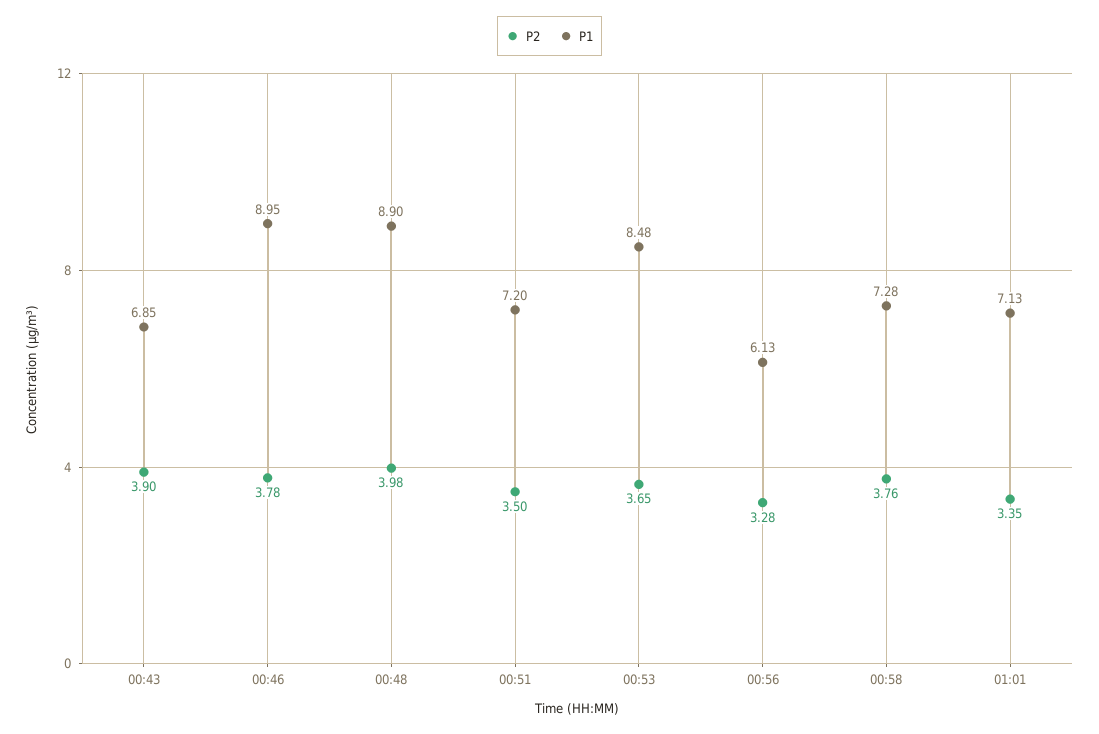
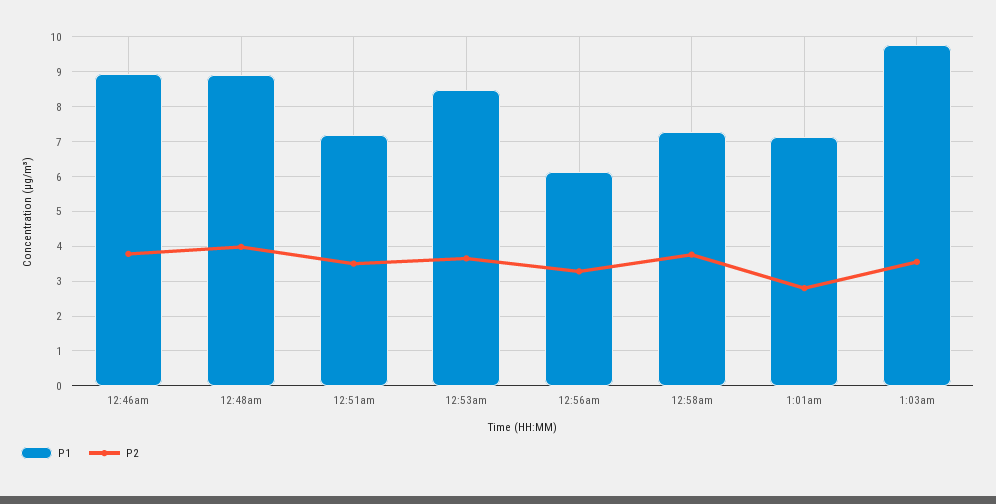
P2, 00:43: 3.9 -> none
P1, 00:43: 6.85 -> none
P2, 01:01: 3.35 -> 2.8
P1, 1:03am: none -> 9.8
P2, 1:03am: none -> 3.6

